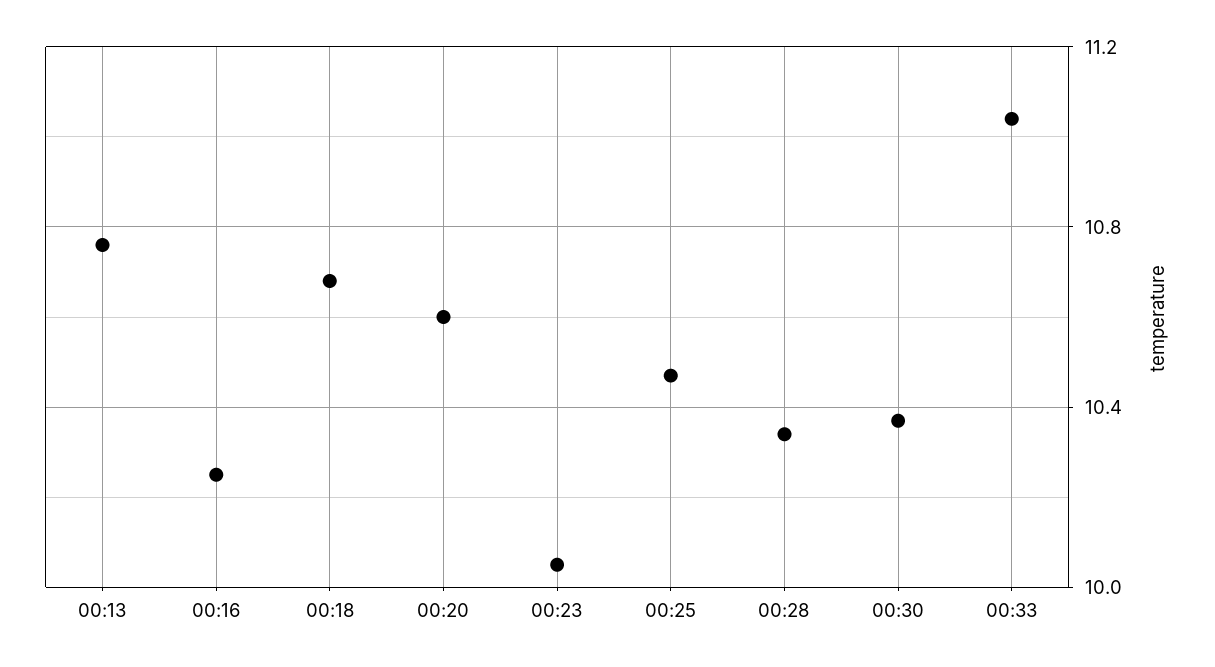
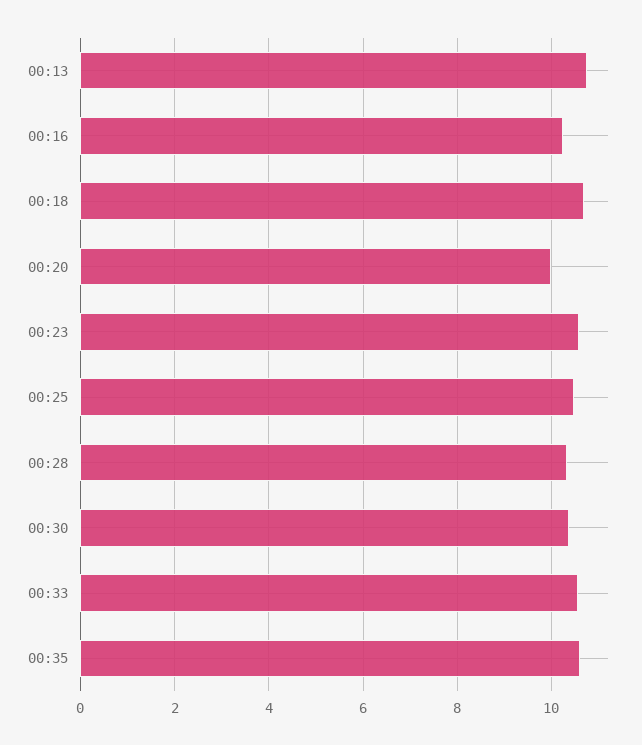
00:20: 10.6 -> 10
00:23: 10.05 -> 10.6
00:33: 11.05 -> 10.6
00:35: none -> 10.6

